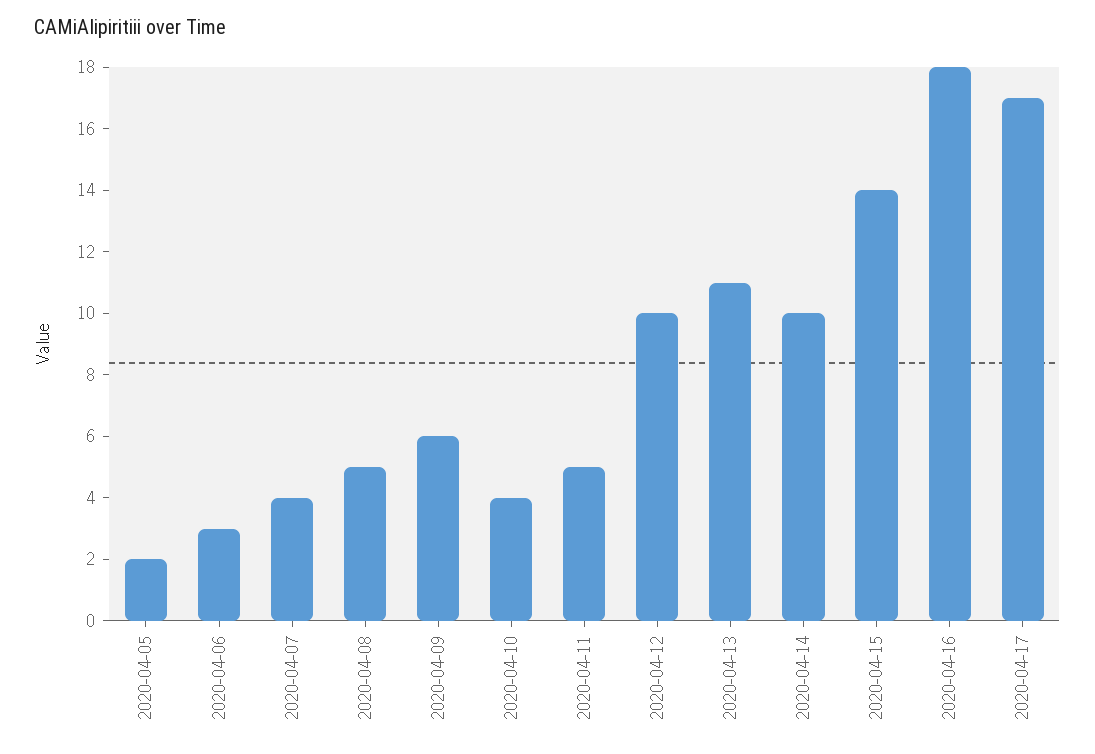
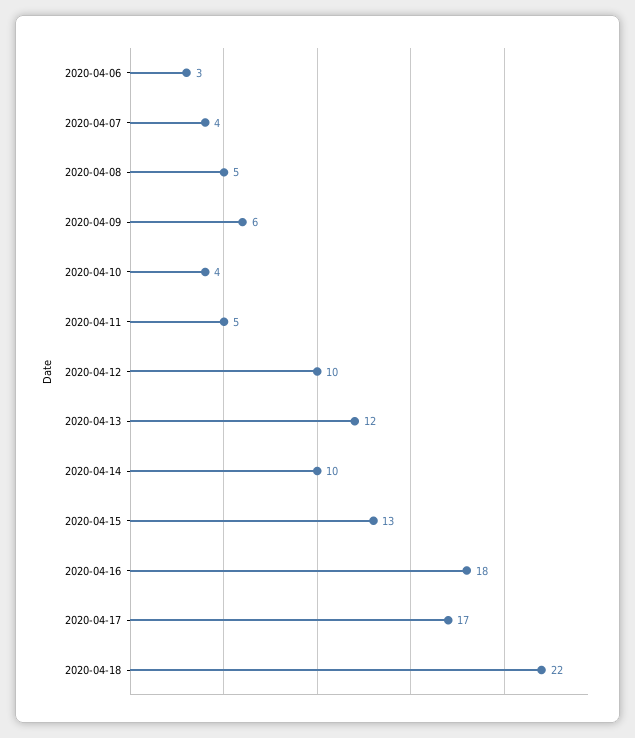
2020-04-05: 2 -> none
2020-04-13: 11 -> 12
2020-04-15: 14 -> 13
2020-04-18: none -> 22

